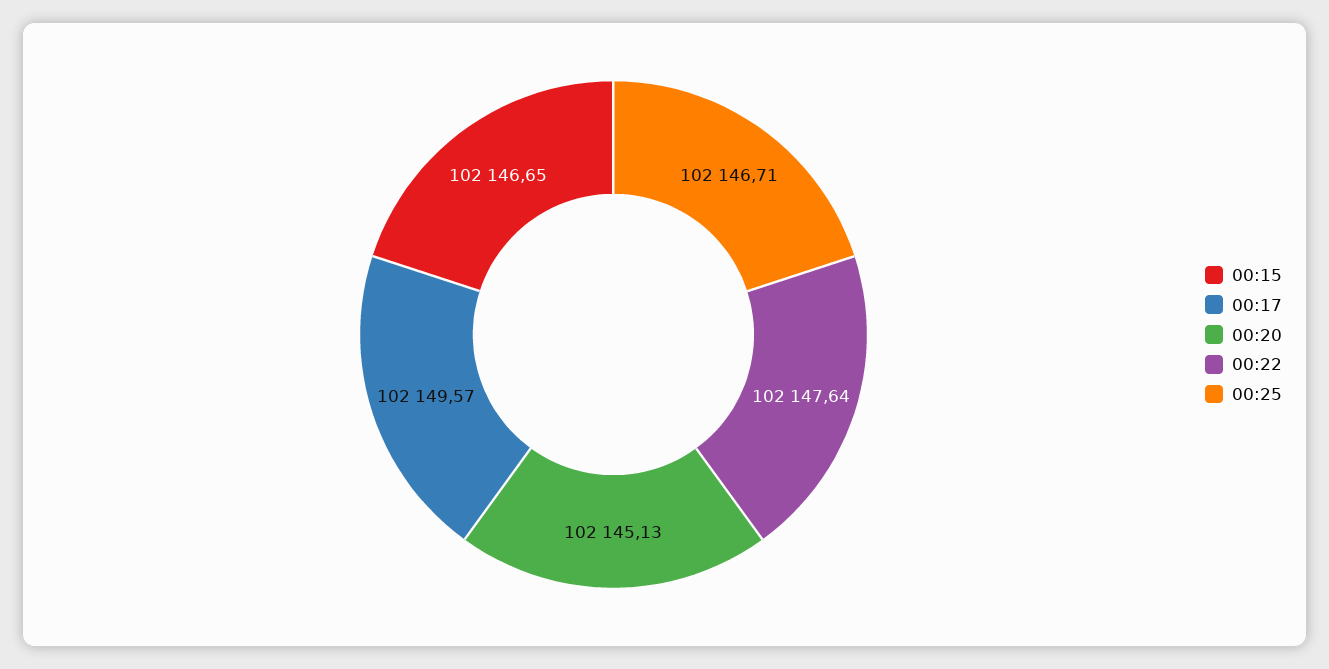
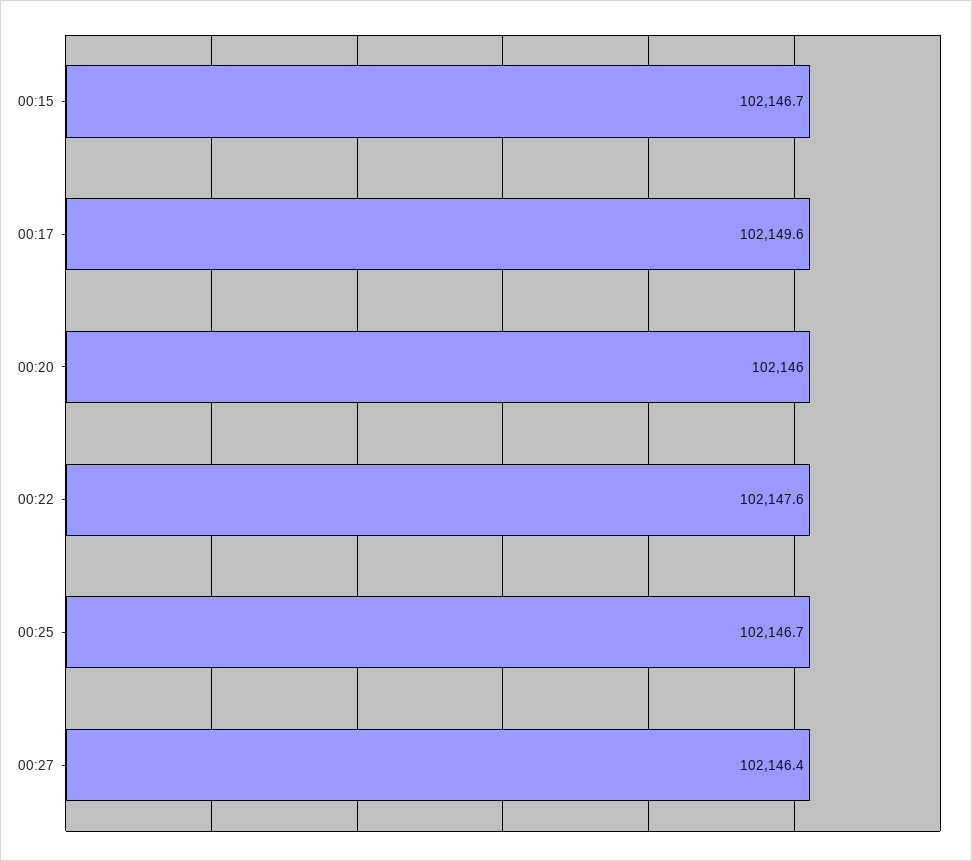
00:20: 102145.13 -> 102146
00:27: none -> 102146.4

